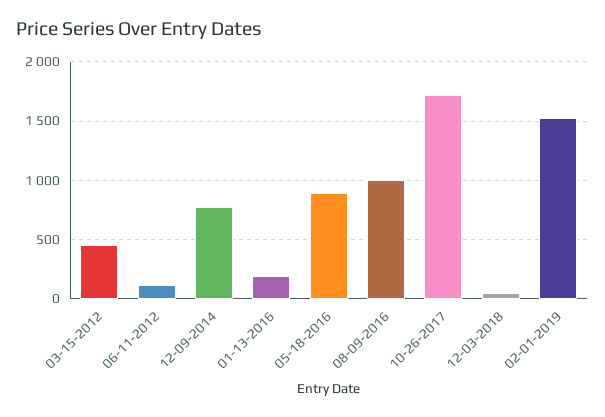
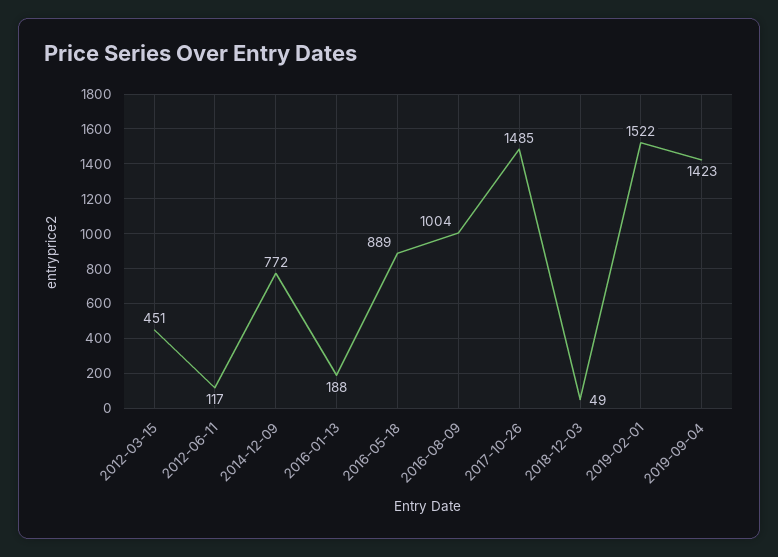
10-26-2017: 1700 -> 1485
2019-09-04: none -> 1423

